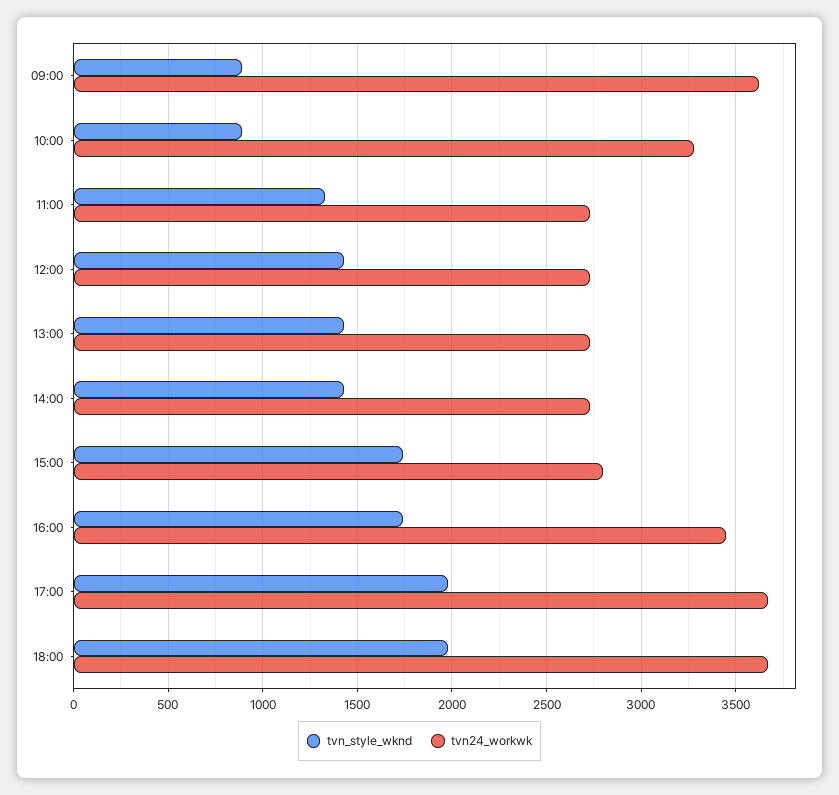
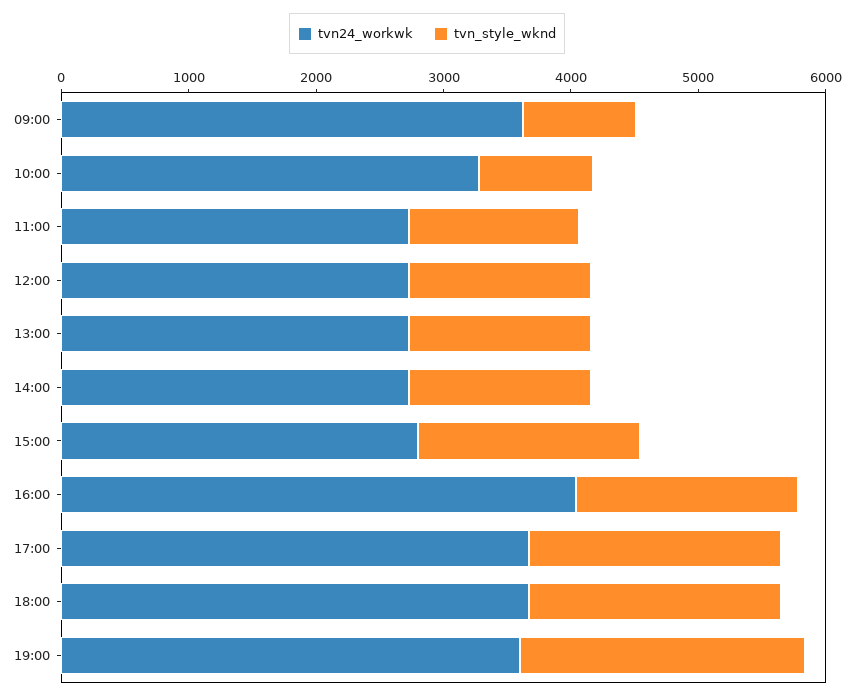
tvn24_workwk, 16:00: 3450 -> 4000
tvn24_workwk, 19:00: none -> 3600
tvn_style_wknd, 19:00: none -> 2200

